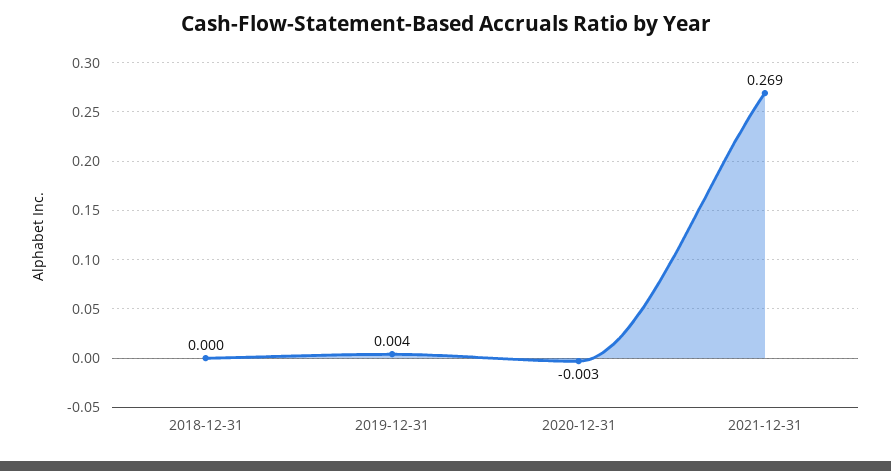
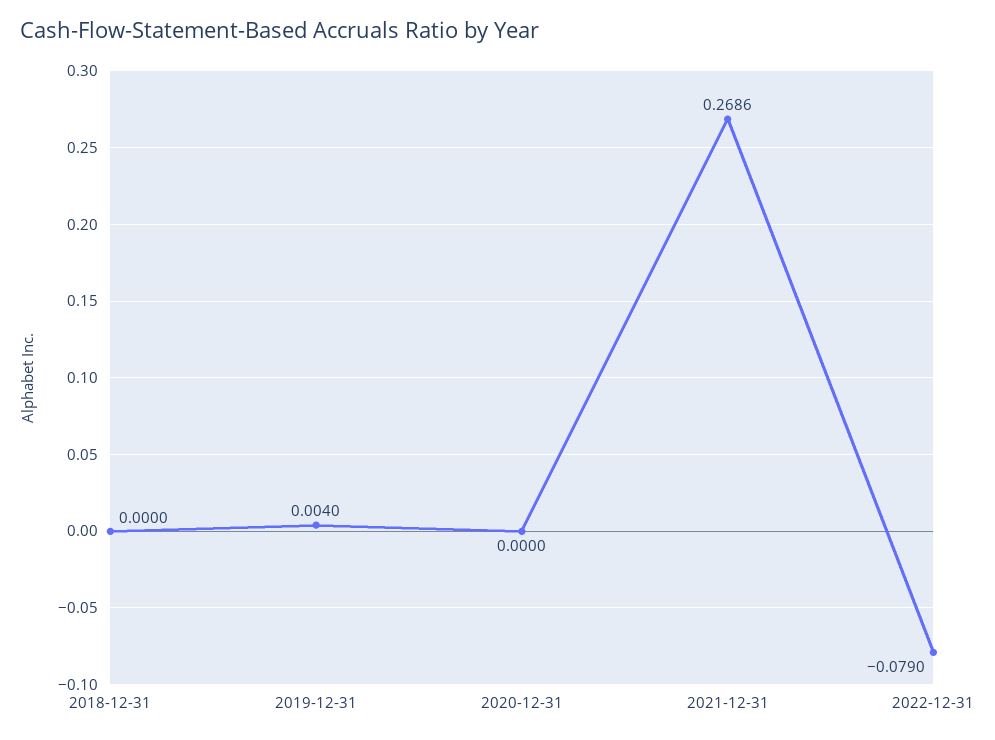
2020-12-31: -0.003 -> 0
2022-12-31: none -> -0.079

